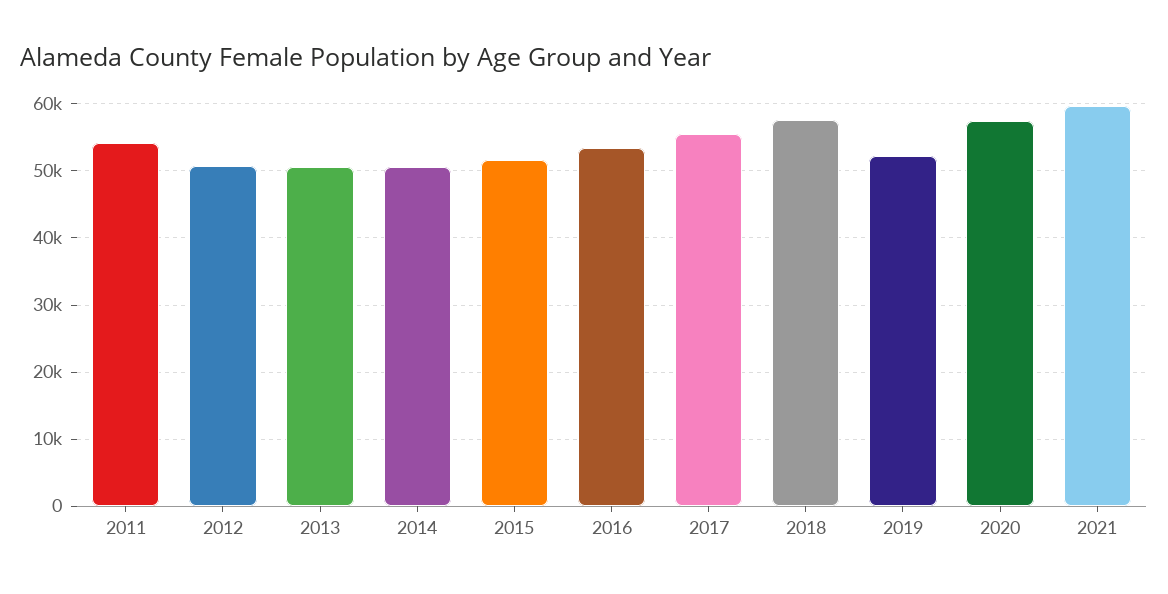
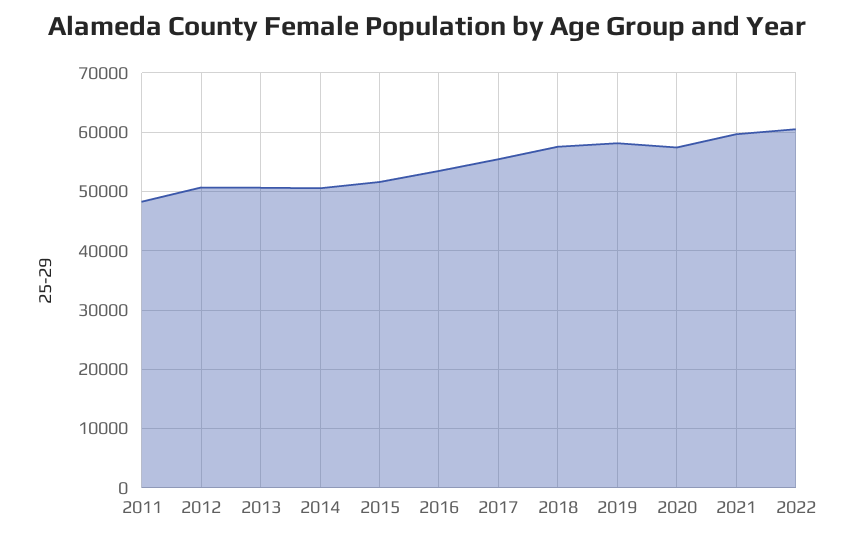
2011: 54000 -> 48000
2019: 52000 -> 58000
2022: none -> 60000

